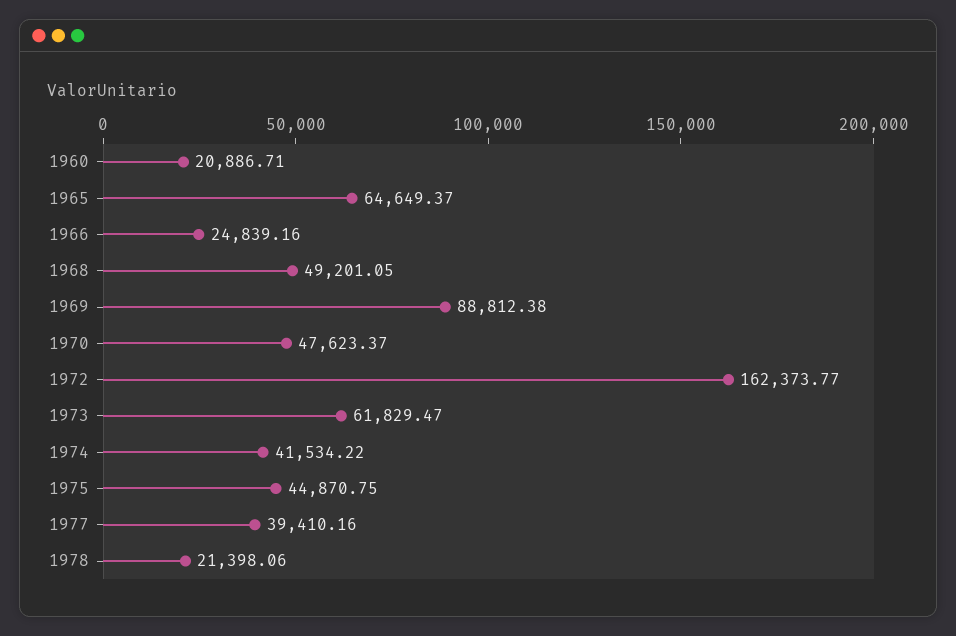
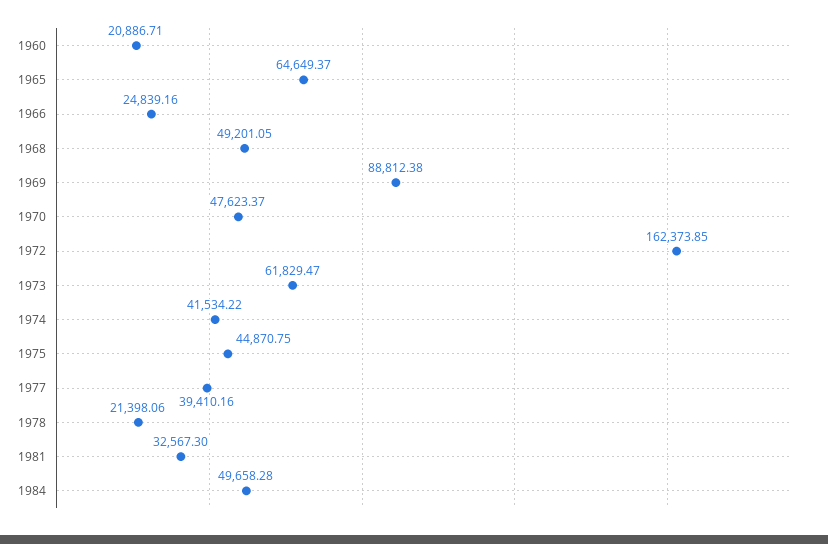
1972: 162373.77 -> 162373.85
1981: none -> 32567.3
1984: none -> 49658.28

